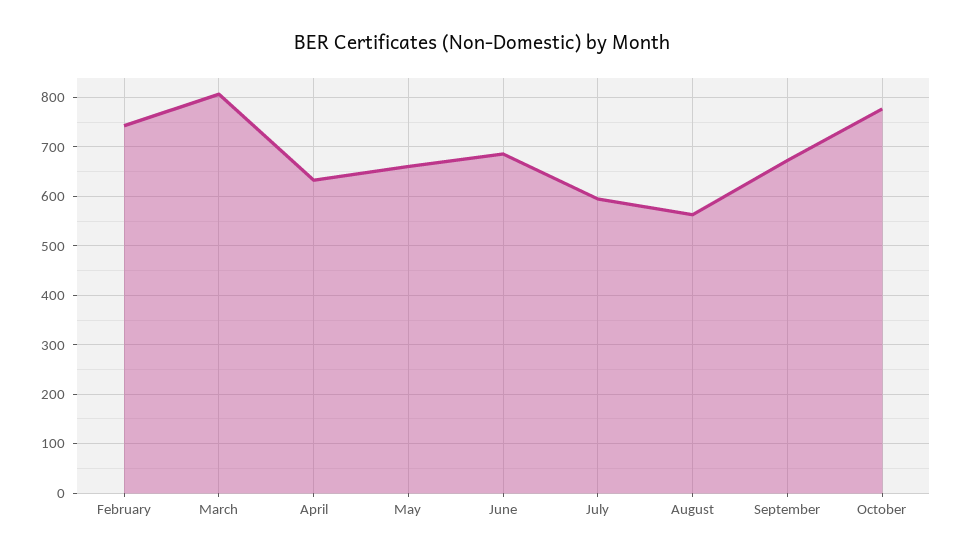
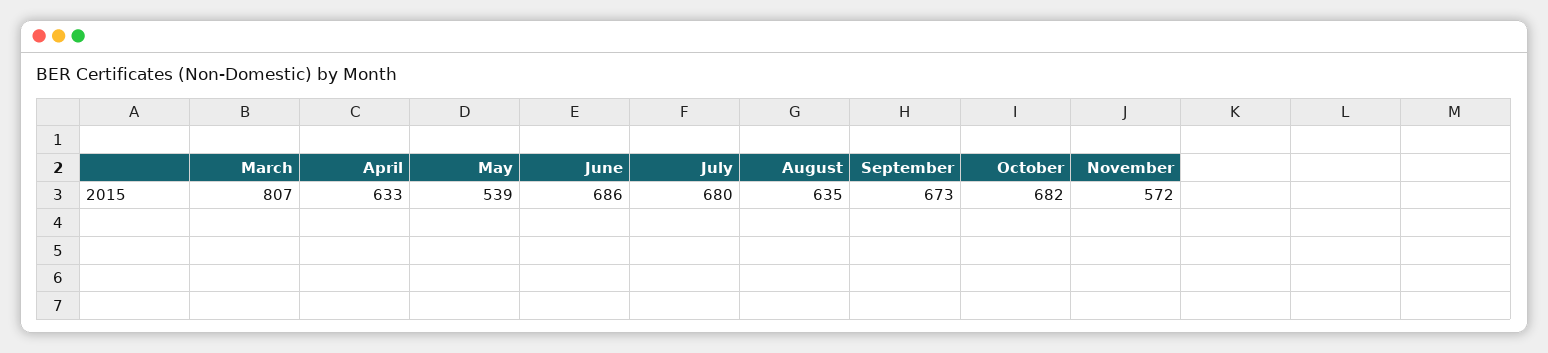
February: 740 -> none
May: 660 -> 539
July: 600 -> 680
August: 560 -> 635
October: 780 -> 682
November: none -> 572

